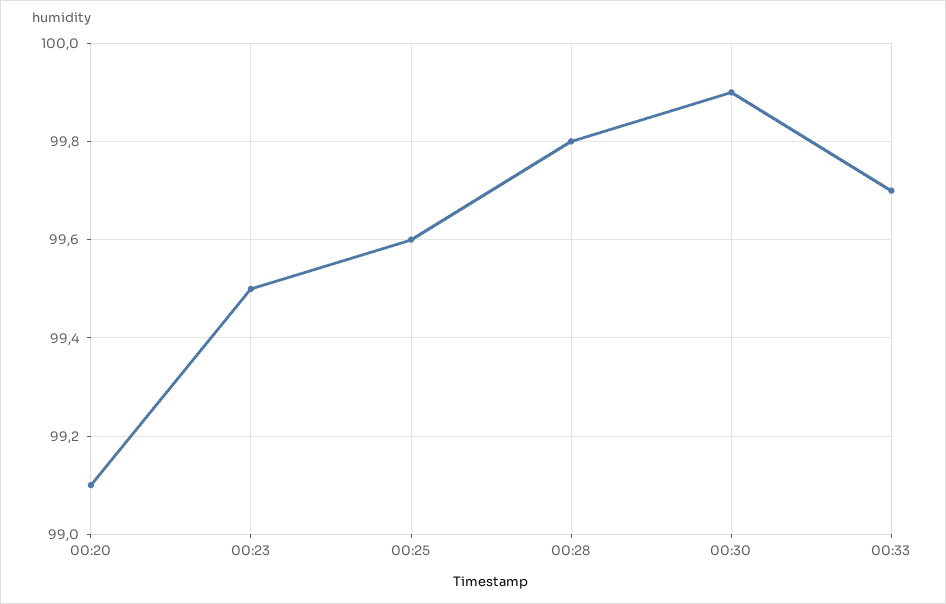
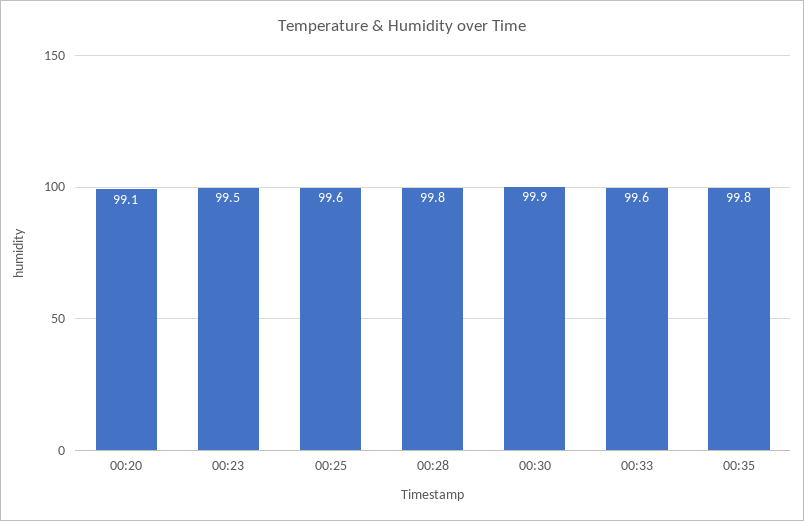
00:33: 99.7 -> 99.6
00:35: none -> 99.8

